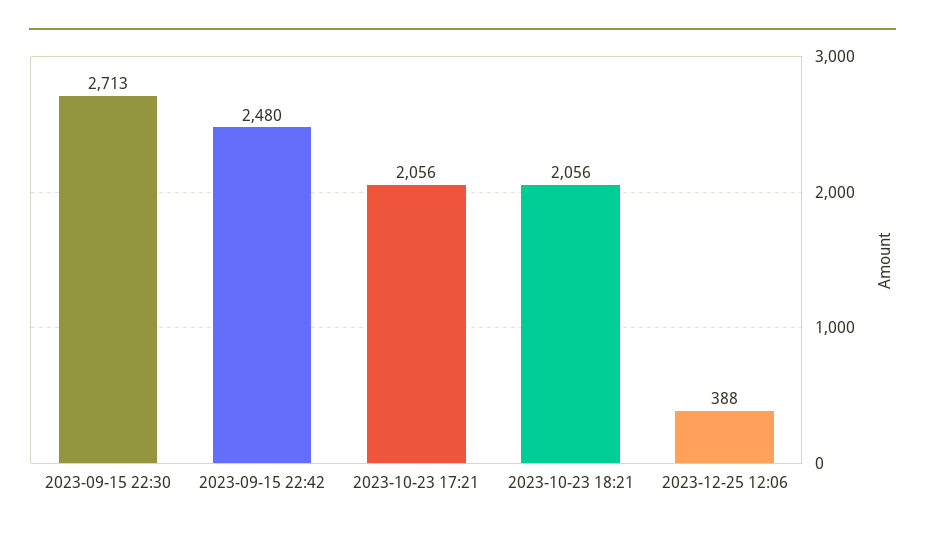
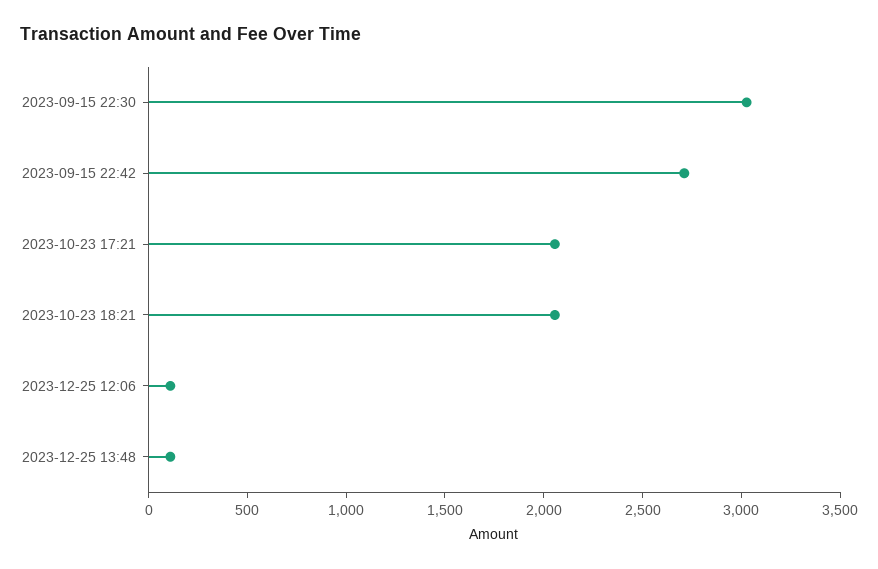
2023-09-15 22:30: 2713 -> 3000
2023-09-15 22:42: 2480 -> 2700
2023-12-25 12:06: 388 -> 100
2023-12-25 13:48: none -> 100

